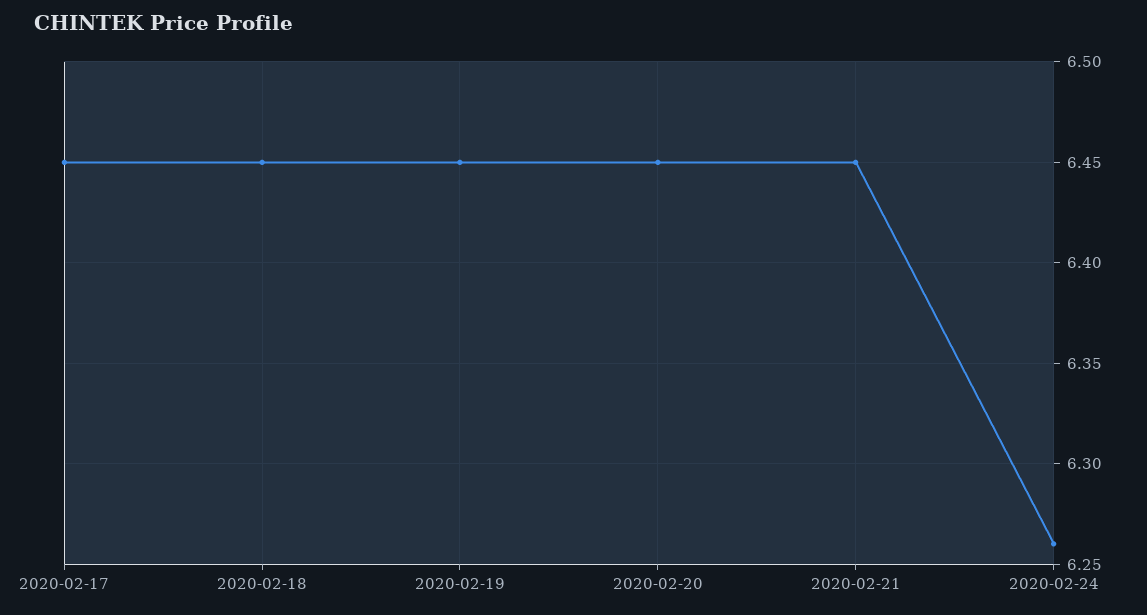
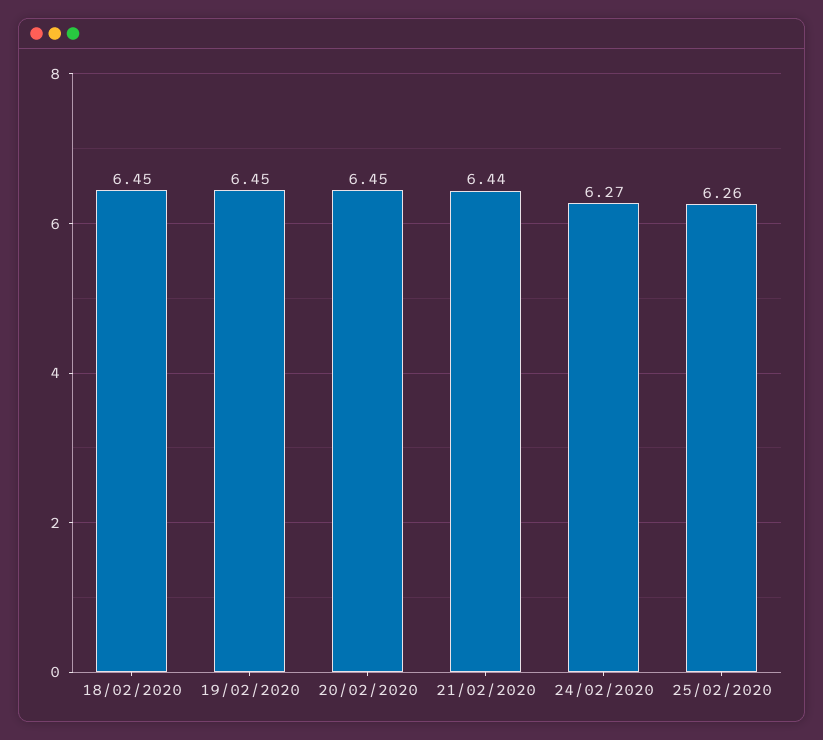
2020-02-17: 6.45 -> none
2020-02-21: 6.45 -> 6.44
2020-02-24: 6.26 -> 6.27
25/02/2020: none -> 6.26

